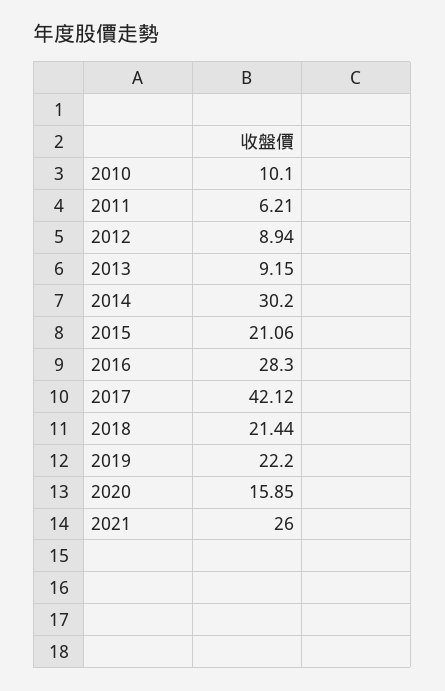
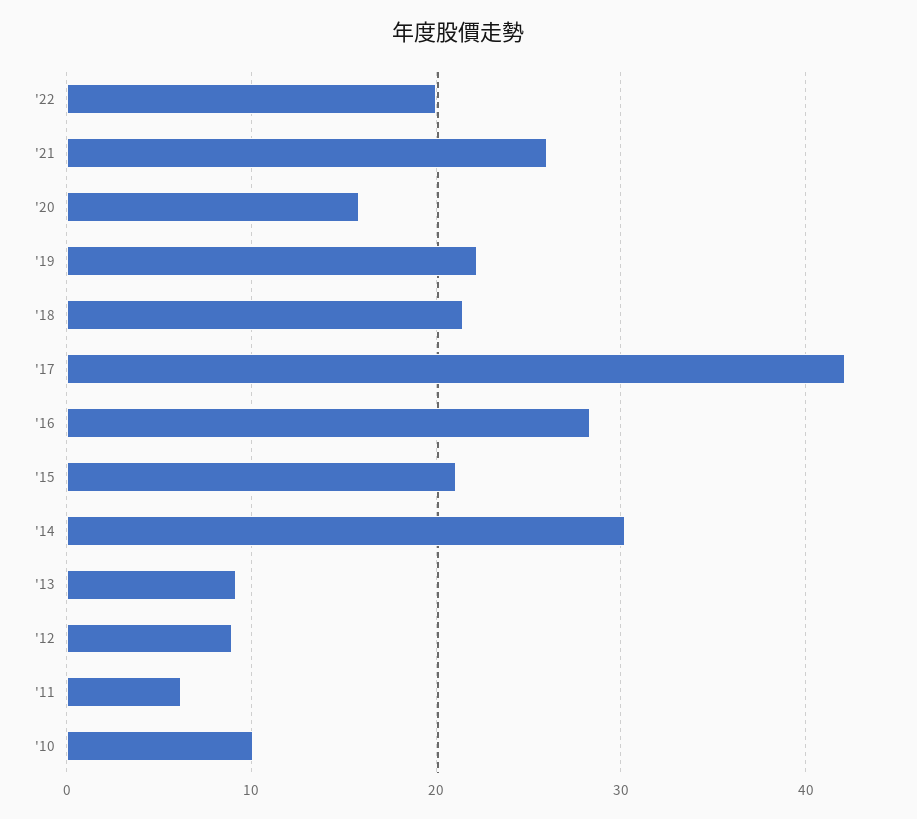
'22: none -> 20

